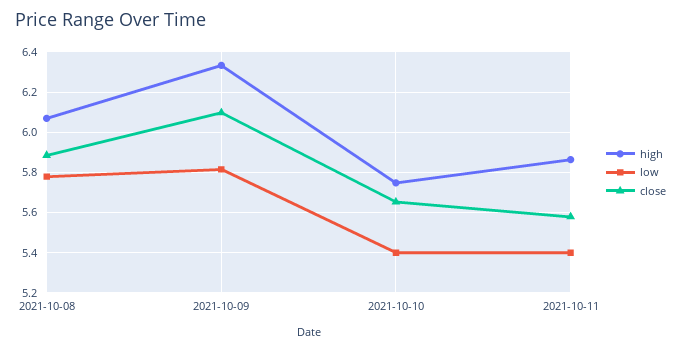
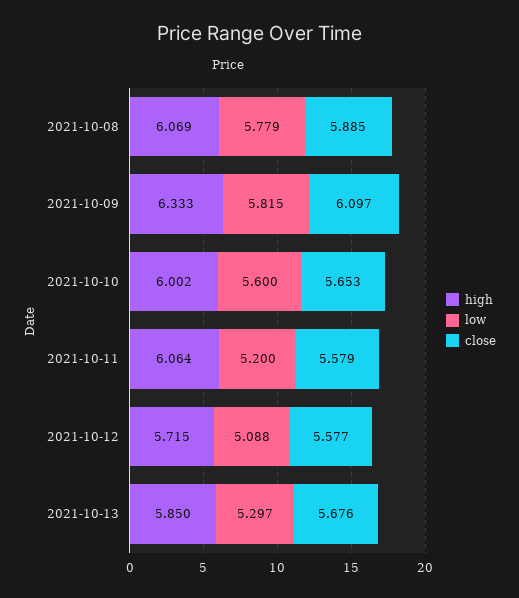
high, 2021-10-10: 5.75 -> 6.002
low, 2021-10-10: 5.4 -> 5.6
high, 2021-10-11: 5.85 -> 6.064
low, 2021-10-11: 5.4 -> 5.2
high, 2021-10-12: none -> 5.715
low, 2021-10-12: none -> 5.088
close, 2021-10-12: none -> 5.577
high, 2021-10-13: none -> 5.85
low, 2021-10-13: none -> 5.297
close, 2021-10-13: none -> 5.676

